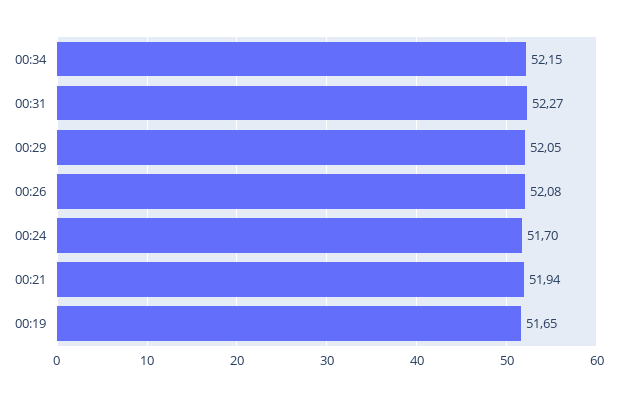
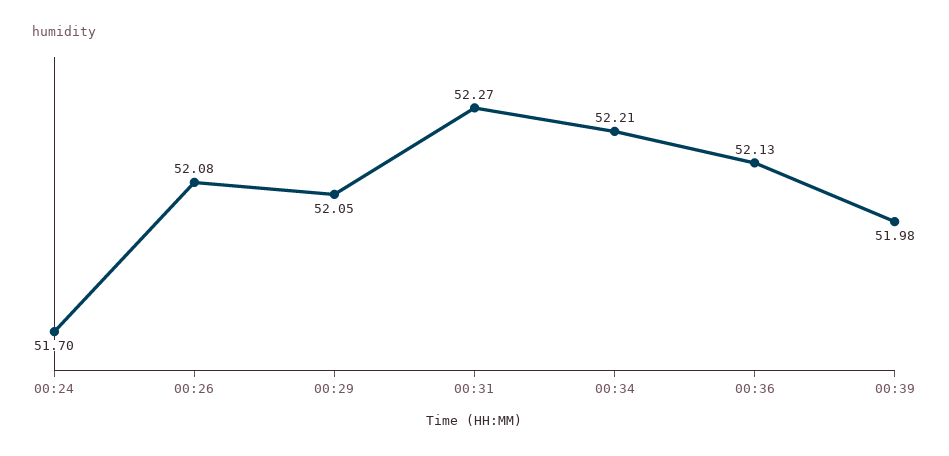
00:34: 52.15 -> 52.21
00:21: 51.94 -> none
00:19: 51.65 -> none
00:36: none -> 52.13
00:39: none -> 51.98

